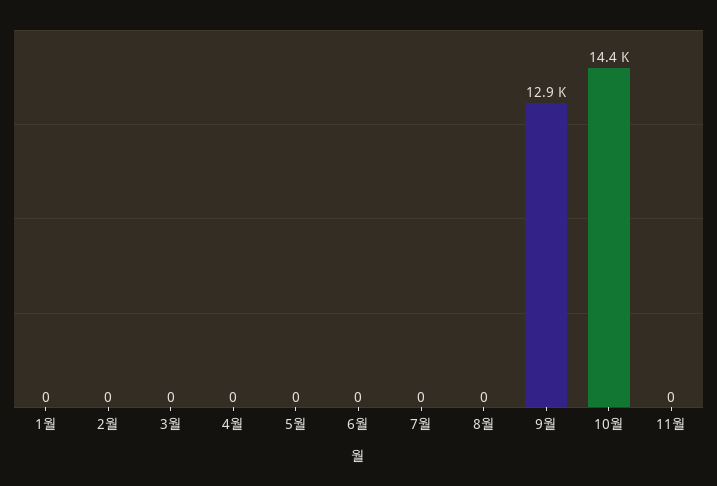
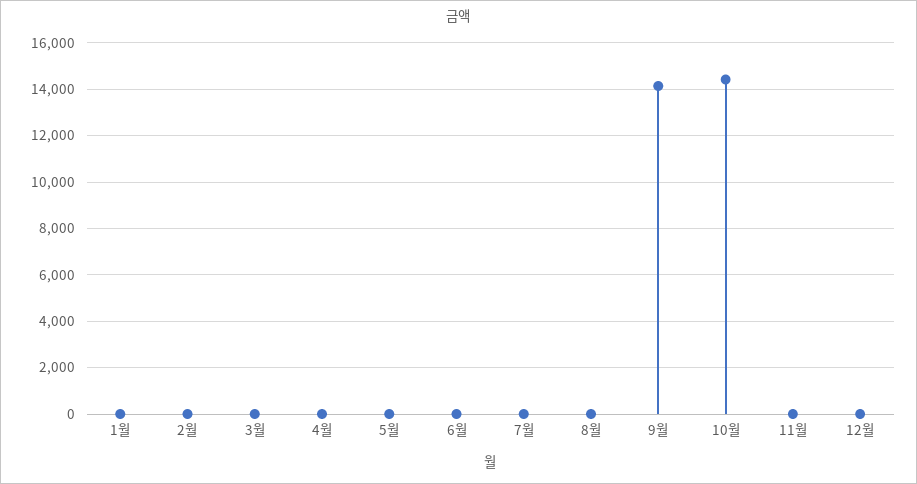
9월: 12900 -> 14000
12월: none -> 0

